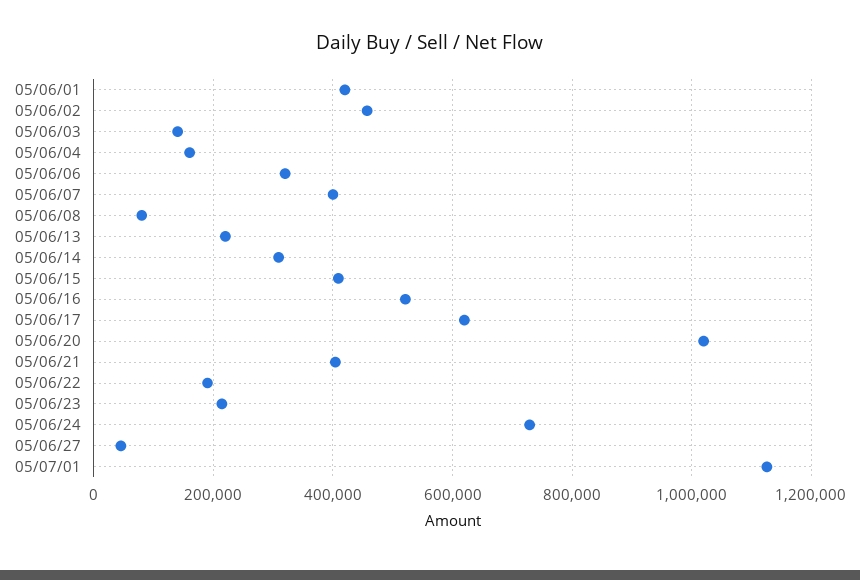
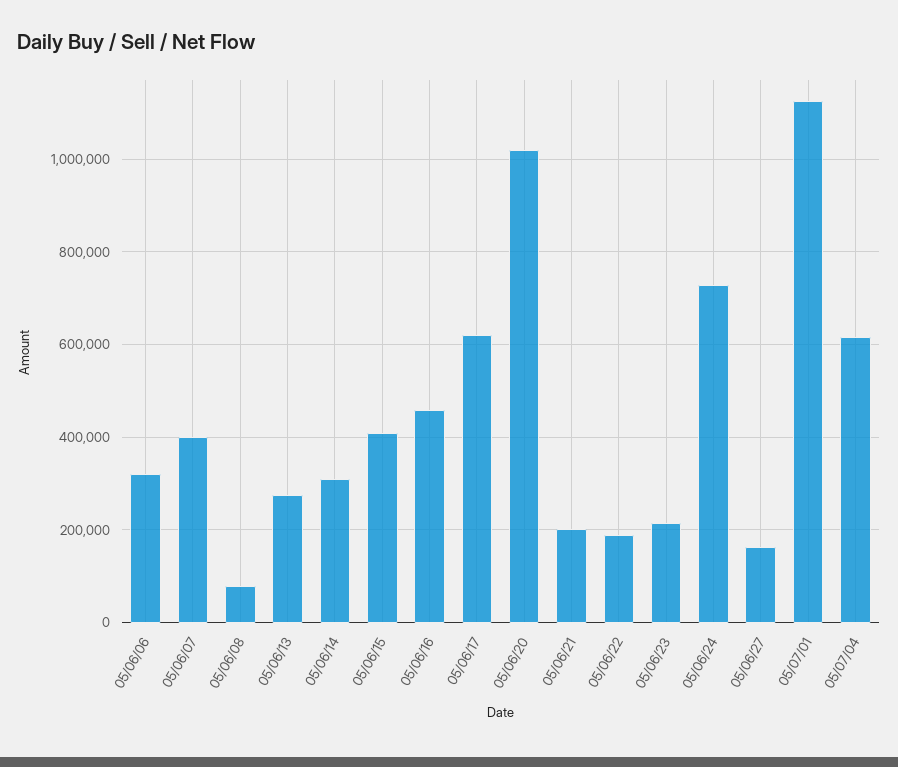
05/06/01: 420000 -> none
05/06/02: 460000 -> none
05/06/03: 140000 -> none
05/06/04: 160000 -> none
05/06/13: 220000 -> 280000
05/06/16: 520000 -> 460000
05/06/21: 400000 -> 200000
05/06/27: 40000 -> 160000
05/07/04: none -> 620000

